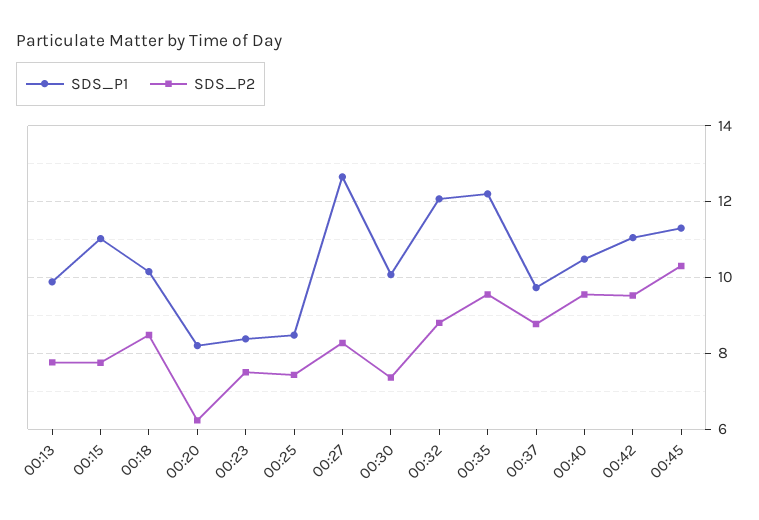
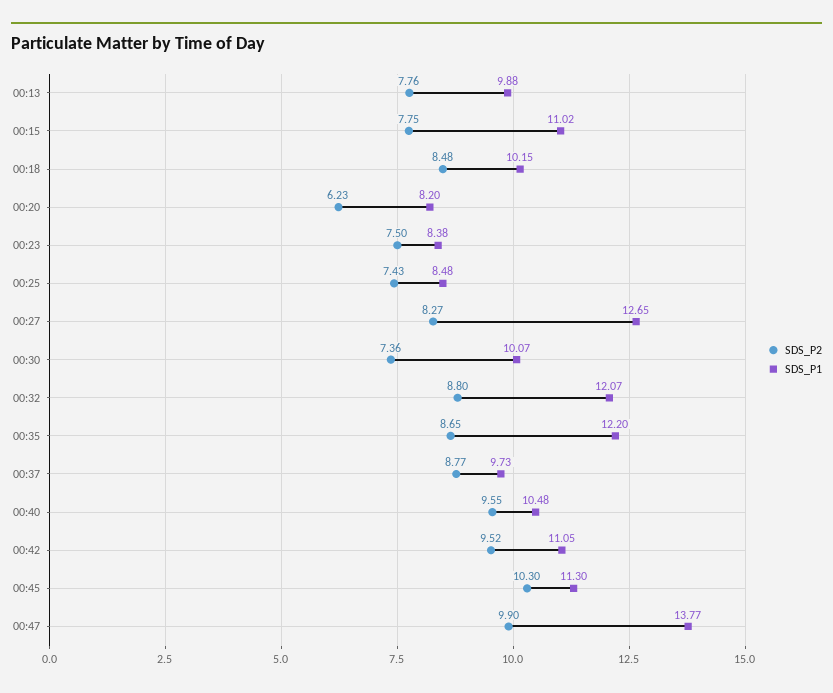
SDS_P2, 00:35: 9.6 -> 8.65
SDS_P2, 00:47: none -> 9.9
SDS_P1, 00:47: none -> 13.77

